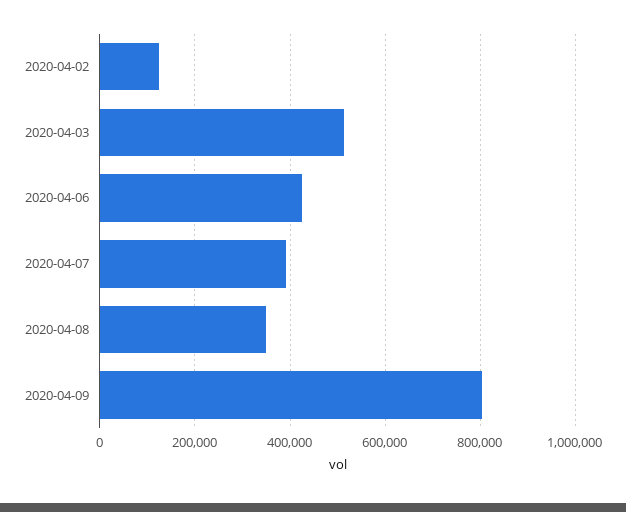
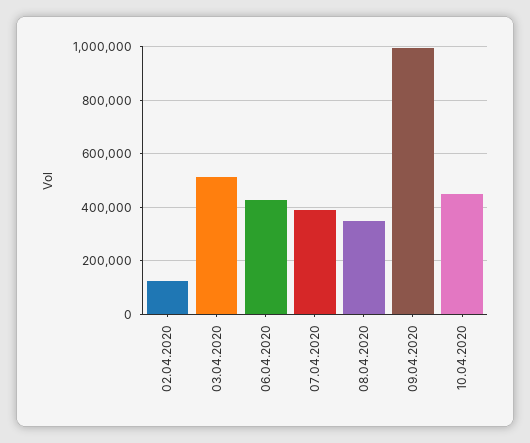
2020-04-09: 800000 -> 1000000
10.04.2020: none -> 450000

